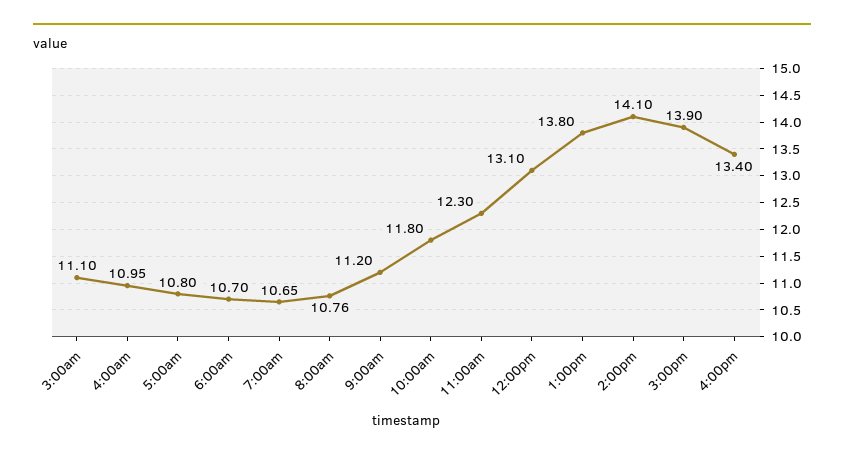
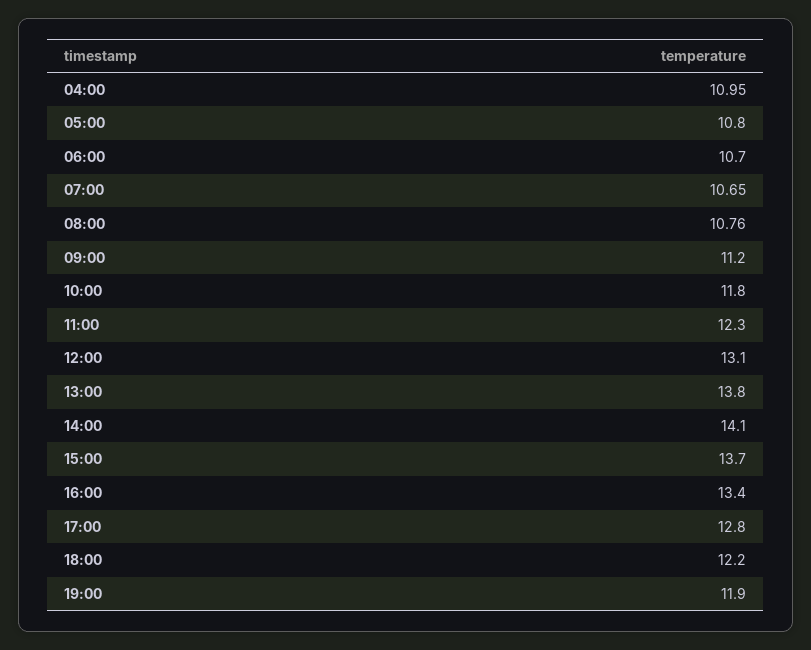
3:00am: 11.1 -> none
3:00pm: 13.9 -> 13.7
17:00: none -> 12.8
18:00: none -> 12.2
19:00: none -> 11.9

